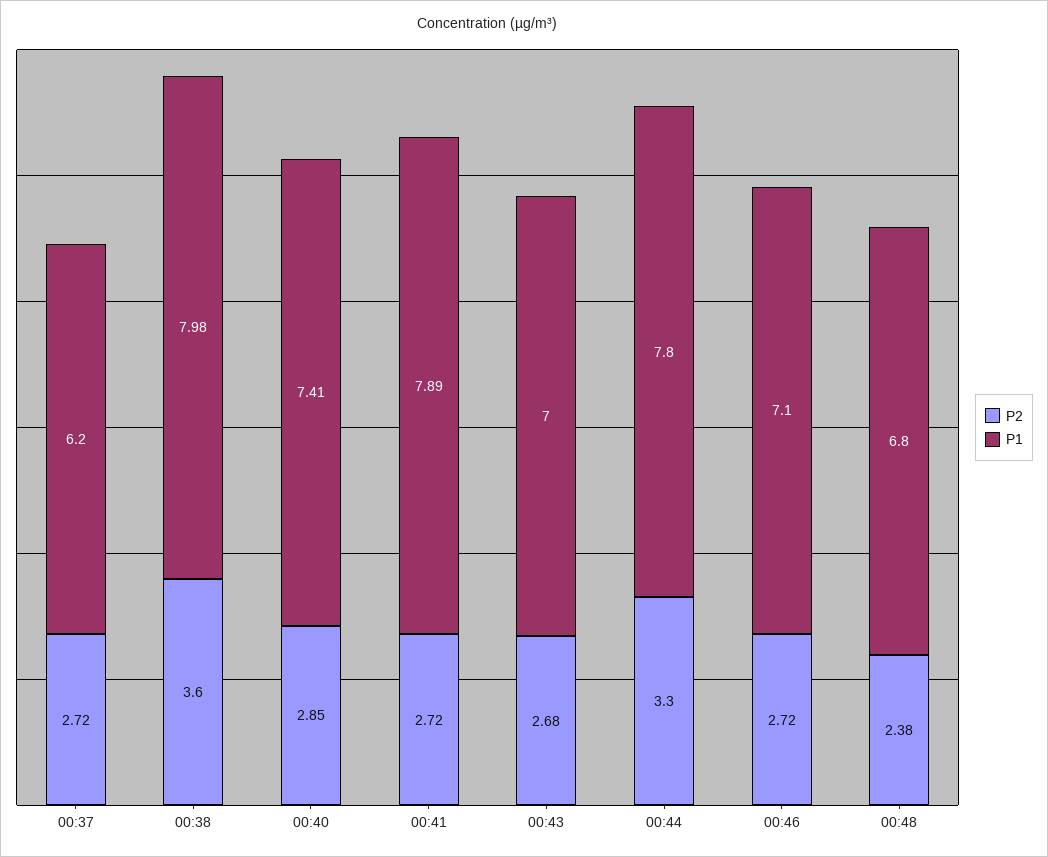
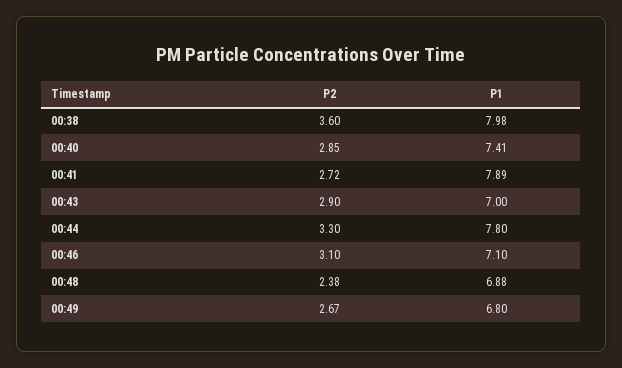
P2, 00:37: 2.72 -> none
P1, 00:37: 6.2 -> none
P2, 00:43: 2.68 -> 2.9
P2, 00:46: 2.72 -> 3.1
P1, 00:48: 6.8 -> 6.88
P2, 00:49: none -> 2.67
P1, 00:49: none -> 6.8

